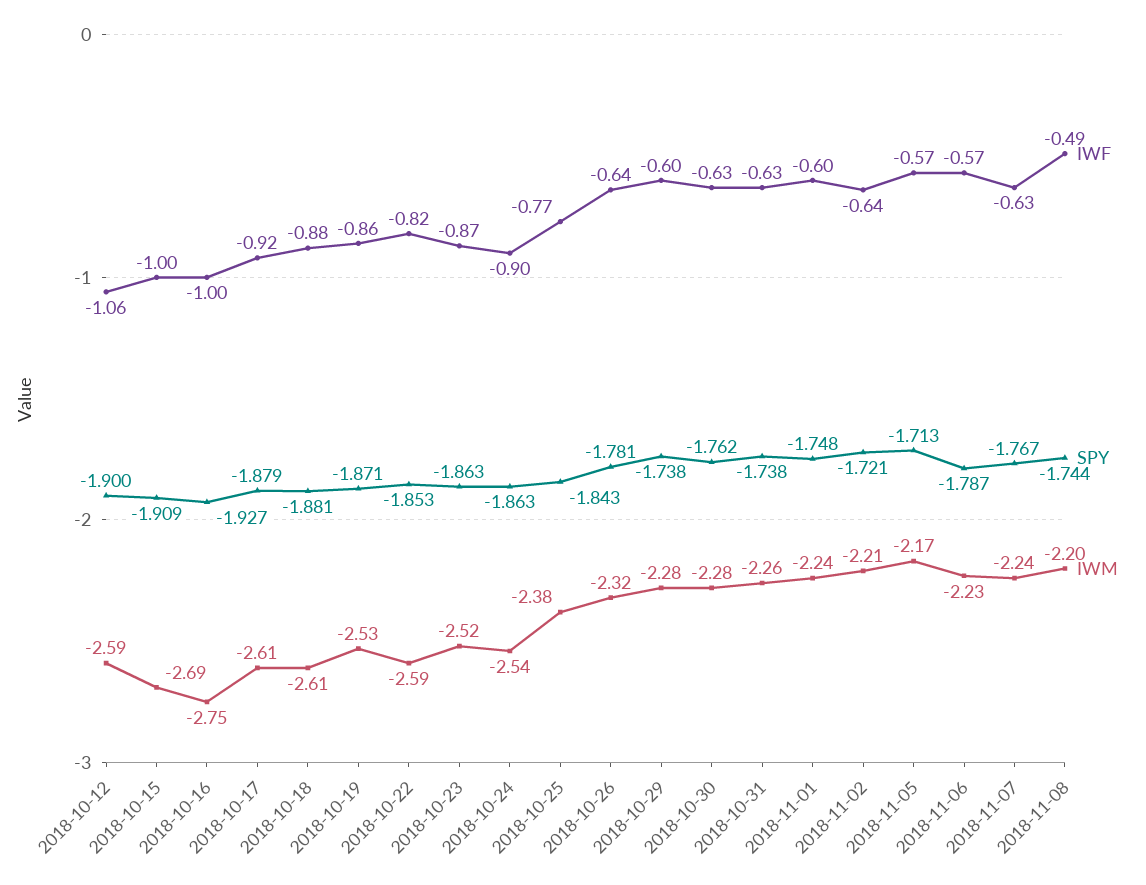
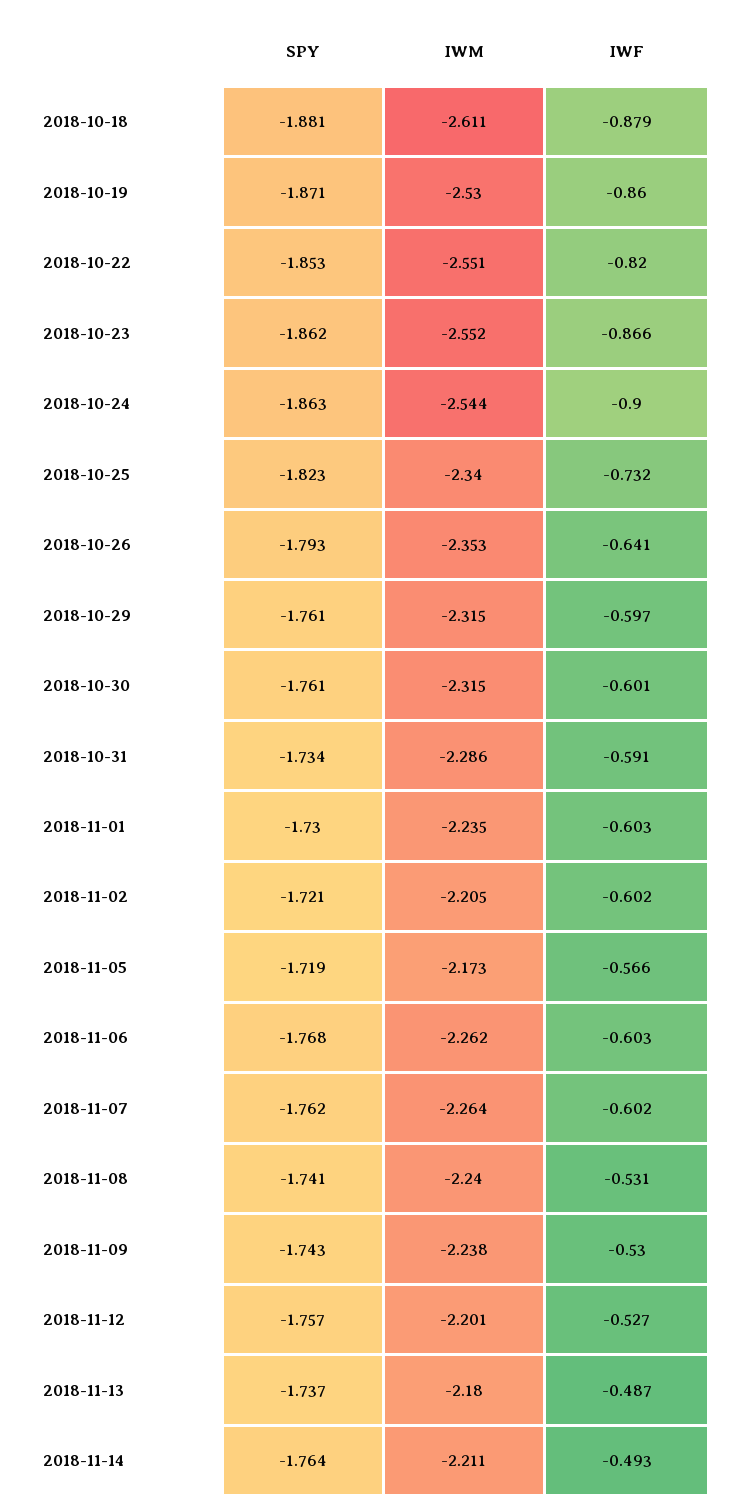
IWF, 2018-10-12: -1.06 -> none
SPY, 2018-10-12: -1.9 -> none
IWM, 2018-10-12: -2.59 -> none
IWF, 2018-10-15: -1 -> none
SPY, 2018-10-15: -1.909 -> none
IWM, 2018-10-15: -2.69 -> none
IWF, 2018-10-16: -1 -> none
SPY, 2018-10-16: -1.927 -> none
IWM, 2018-10-16: -2.75 -> none
IWF, 2018-10-17: -0.92 -> none
SPY, 2018-10-17: -1.879 -> none
IWM, 2018-10-17: -2.61 -> none
IWM, 2018-10-22: -2.59 -> -2.551
SPY, 2018-10-23: -1.863 -> -1.862
IWM, 2018-10-23: -2.52 -> -2.552
IWF, 2018-10-25: -0.77 -> -0.732
SPY, 2018-10-25: -1.843 -> -1.823
IWM, 2018-10-25: -2.38 -> -2.34
SPY, 2018-10-26: -1.781 -> -1.793
IWM, 2018-10-26: -2.32 -> -2.353
SPY, 2018-10-29: -1.738 -> -1.761
IWM, 2018-10-29: -2.28 -> -2.315
IWF, 2018-10-30: -0.63 -> -0.601
SPY, 2018-10-30: -1.762 -> -1.761
IWM, 2018-10-30: -2.28 -> -2.315
IWF, 2018-10-31: -0.63 -> -0.591
SPY, 2018-10-31: -1.738 -> -1.734
IWM, 2018-10-31: -2.26 -> -2.286
SPY, 2018-11-01: -1.748 -> -1.73
IWF, 2018-11-02: -0.64 -> -0.602
SPY, 2018-11-05: -1.713 -> -1.719
IWF, 2018-11-06: -0.57 -> -0.603
SPY, 2018-11-06: -1.787 -> -1.768
IWM, 2018-11-06: -2.23 -> -2.262
IWF, 2018-11-07: -0.63 -> -0.602
SPY, 2018-11-07: -1.767 -> -1.762
IWM, 2018-11-07: -2.24 -> -2.264
IWF, 2018-11-08: -0.49 -> -0.531
SPY, 2018-11-08: -1.744 -> -1.741
IWM, 2018-11-08: -2.2 -> -2.24
SPY, 2018-11-09: none -> -1.743
IWM, 2018-11-09: none -> -2.238
IWF, 2018-11-09: none -> -0.53
SPY, 2018-11-12: none -> -1.757
IWM, 2018-11-12: none -> -2.201
IWF, 2018-11-12: none -> -0.527
SPY, 2018-11-13: none -> -1.737
IWM, 2018-11-13: none -> -2.18
IWF, 2018-11-13: none -> -0.487
SPY, 2018-11-14: none -> -1.764
IWM, 2018-11-14: none -> -2.211
IWF, 2018-11-14: none -> -0.493

